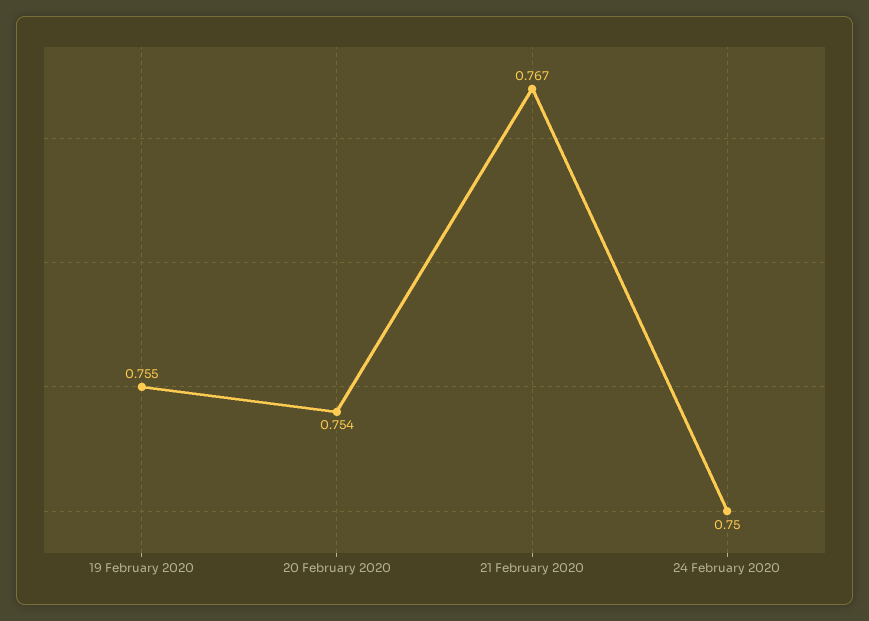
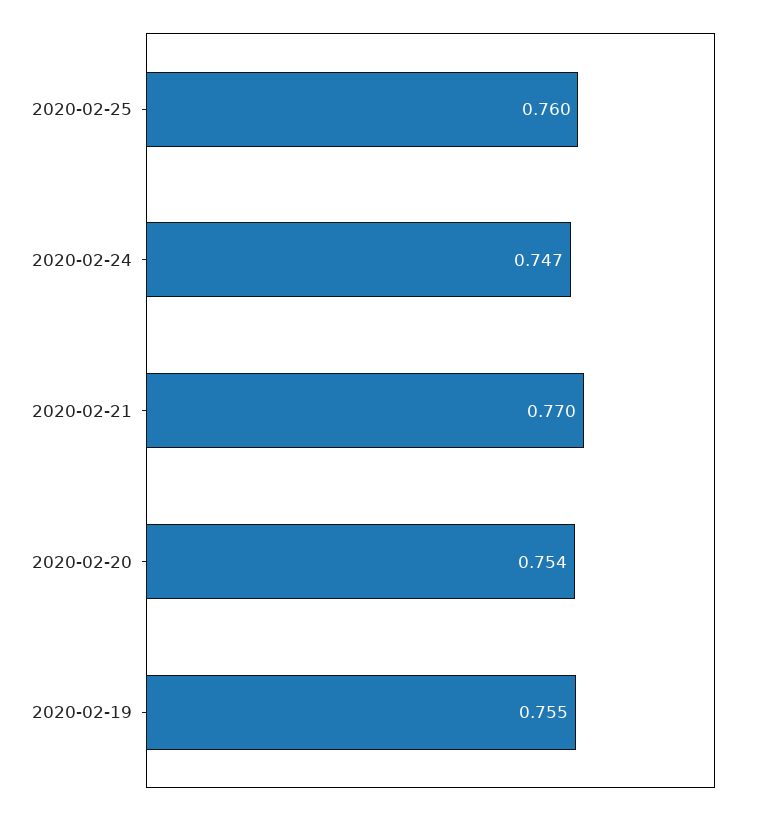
21 February 2020: 0.767 -> 0.77
24 February 2020: 0.75 -> 0.747
2020-02-25: none -> 0.76

